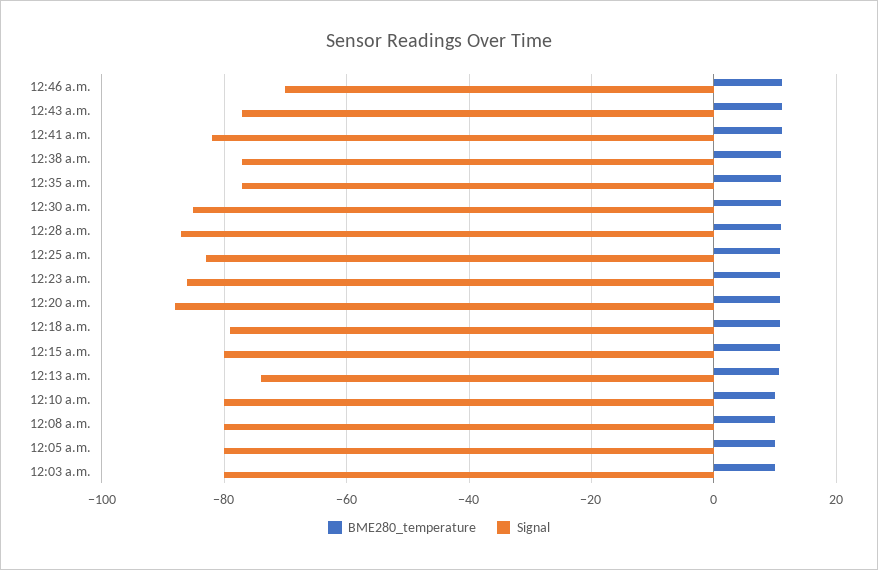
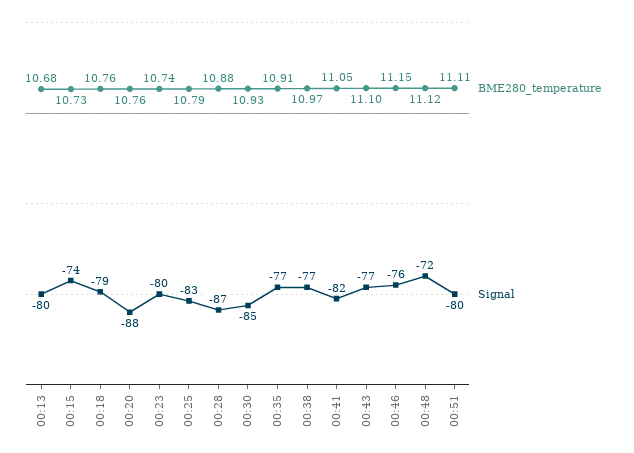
Signal, 12:46 a.m.: -70 -> -76
Signal, 12:23 a.m.: -86 -> -80
Signal, 12:15 a.m.: -80 -> -74
Signal, 12:13 a.m.: -74 -> -80
BME280_temperature, 12:10 a.m.: 10 -> none
Signal, 12:10 a.m.: -80 -> none
BME280_temperature, 12:08 a.m.: 10 -> none
Signal, 12:08 a.m.: -80 -> none
BME280_temperature, 12:05 a.m.: 10 -> none
Signal, 12:05 a.m.: -80 -> none
BME280_temperature, 12:03 a.m.: 10 -> none
Signal, 12:03 a.m.: -80 -> none
BME280_temperature, 00:48: none -> 11.12
Signal, 00:48: none -> -72
BME280_temperature, 00:51: none -> 11.11
Signal, 00:51: none -> -80

